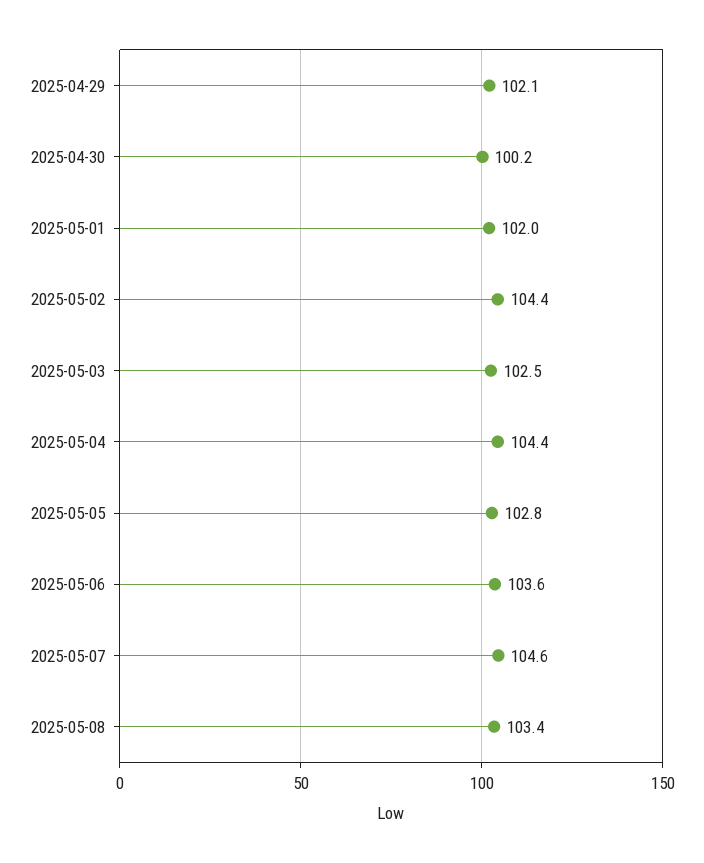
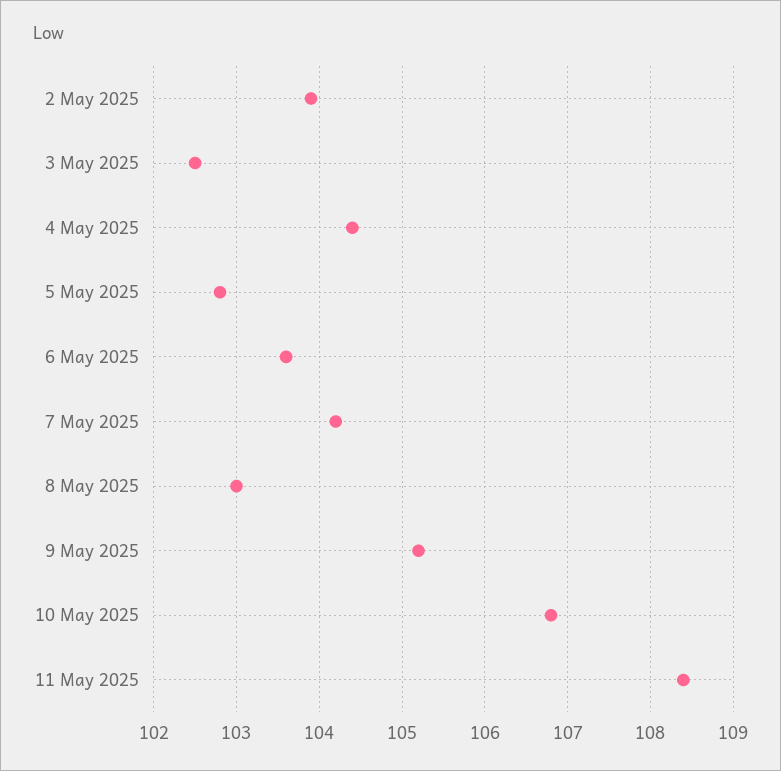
2025-04-29: 102.1 -> none
2025-04-30: 100.2 -> none
2025-05-01: 102 -> none
2025-05-02: 104.4 -> 103.9
2025-05-07: 104.6 -> 104.2
2025-05-08: 103.4 -> 103
9 May 2025: none -> 105.2
10 May 2025: none -> 106.8
11 May 2025: none -> 108.4

